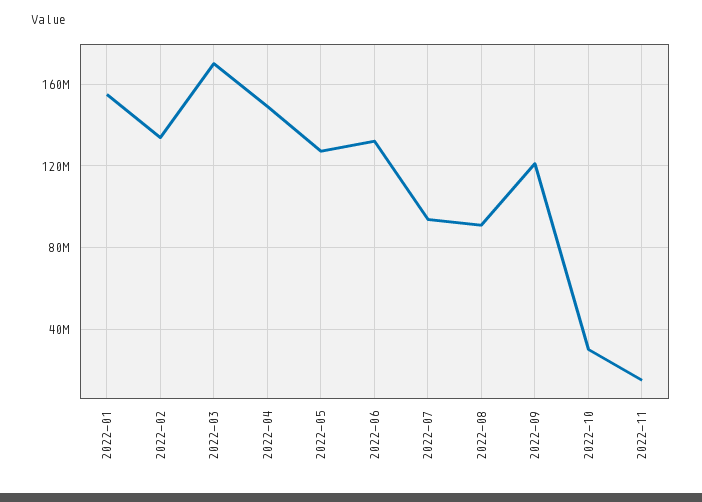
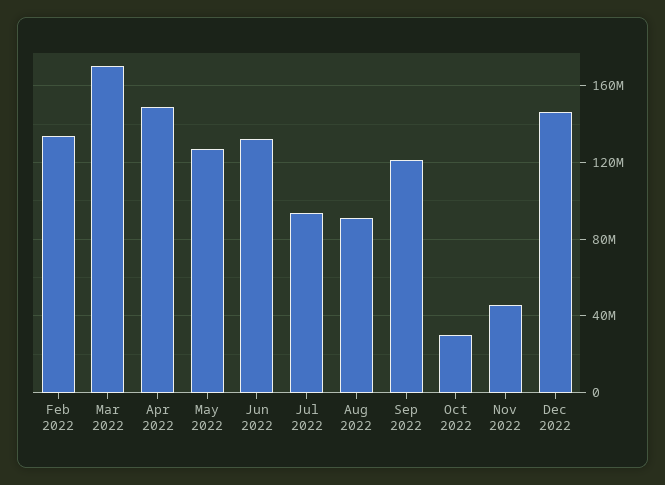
2022-01: 155000000 -> none
2022-11: 15000000 -> 45000000
Dec 2022: none -> 145000000

